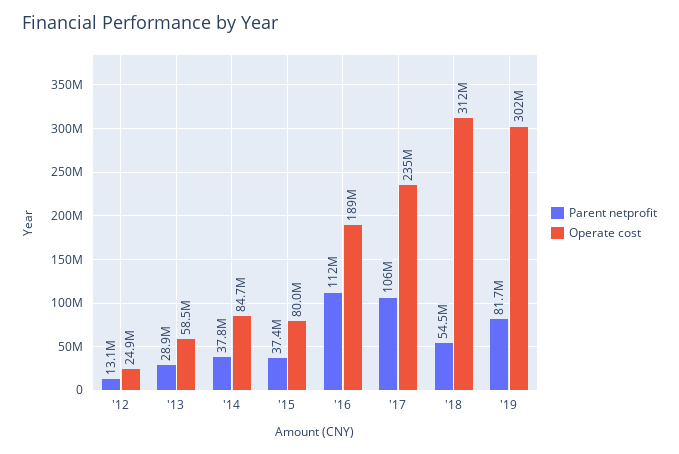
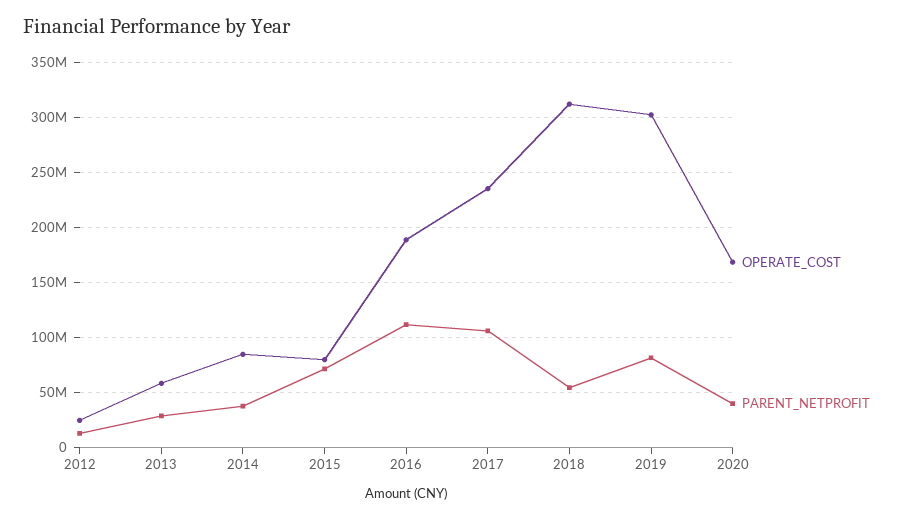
Parent netprofit, '15: 37400000 -> 70000000
Operate cost, 2020: none -> 170000000
Parent netprofit, 2020: none -> 40000000

